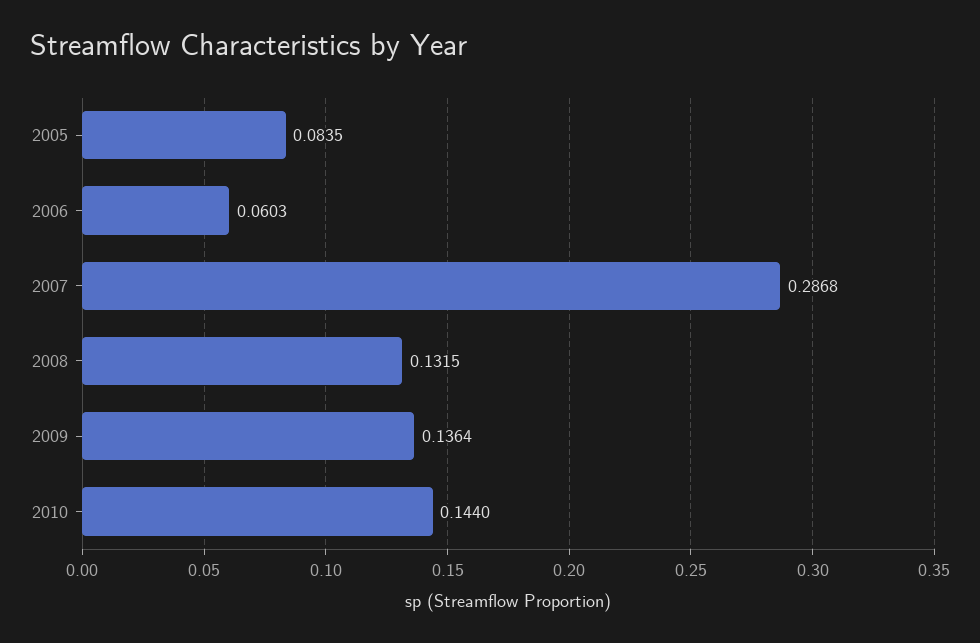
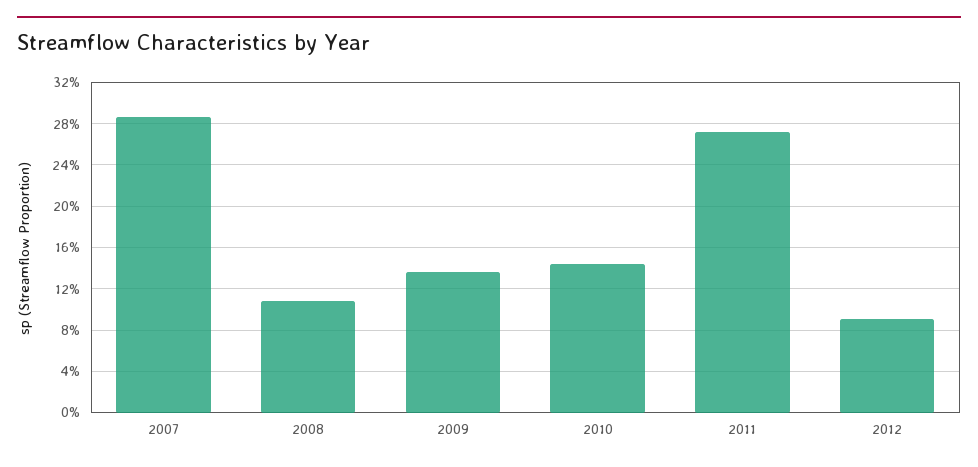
2005: 0.0835 -> none
2006: 0.0603 -> none
2008: 0.1315 -> 0.11
2011: none -> 0.27
2012: none -> 0.09

